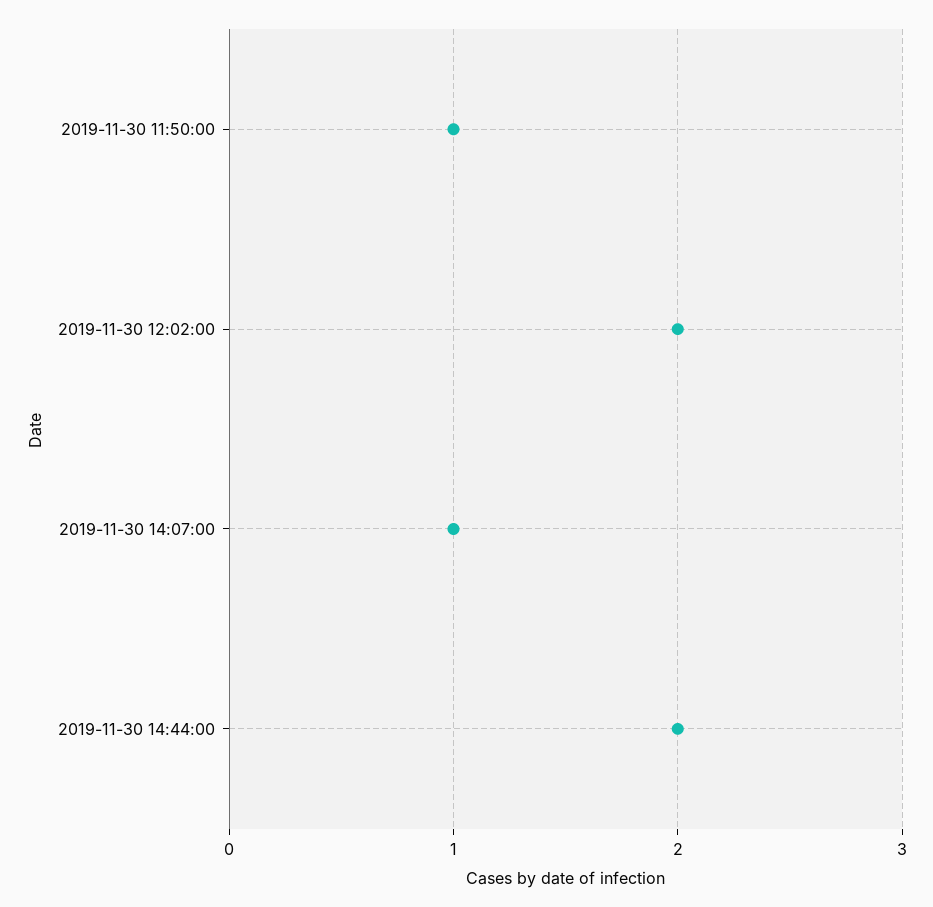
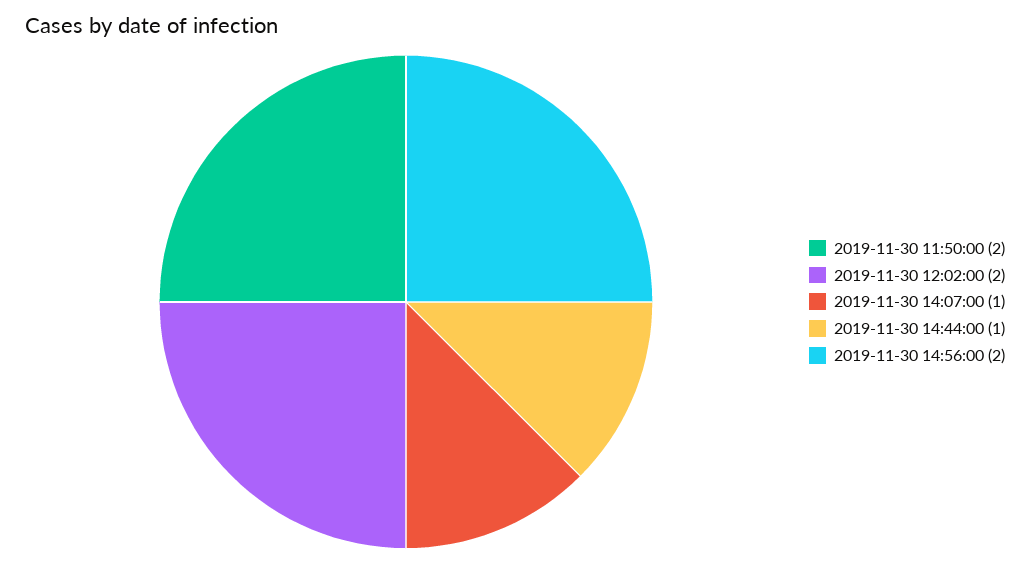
2019-11-30 11:50:00: 1 -> 2
2019-11-30 14:44:00: 2 -> 1
2019-11-30 14:56:00: none -> 2

